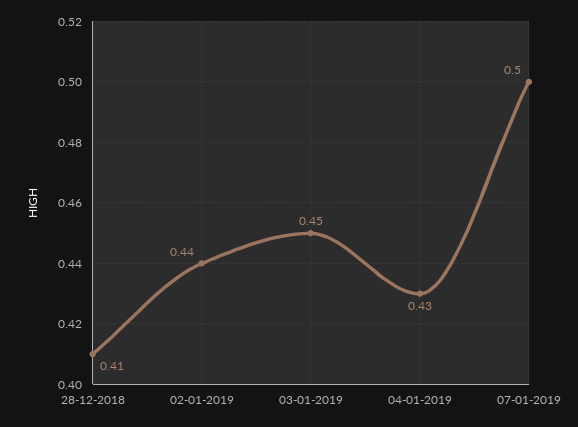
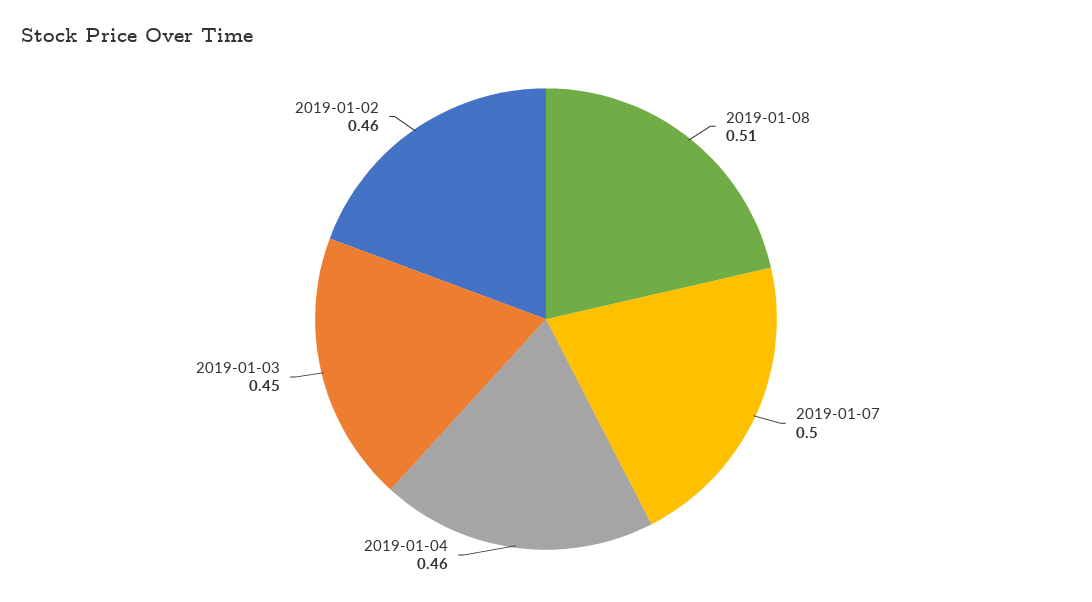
28-12-2018: 0.41 -> none
02-01-2019: 0.44 -> 0.46
04-01-2019: 0.43 -> 0.46
2019-01-08: none -> 0.51

